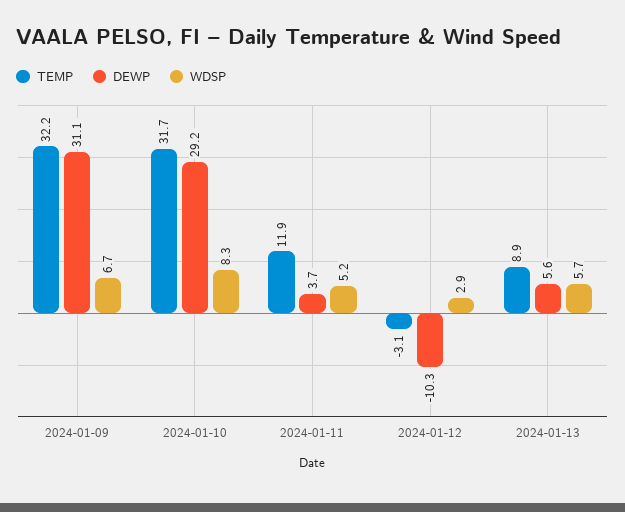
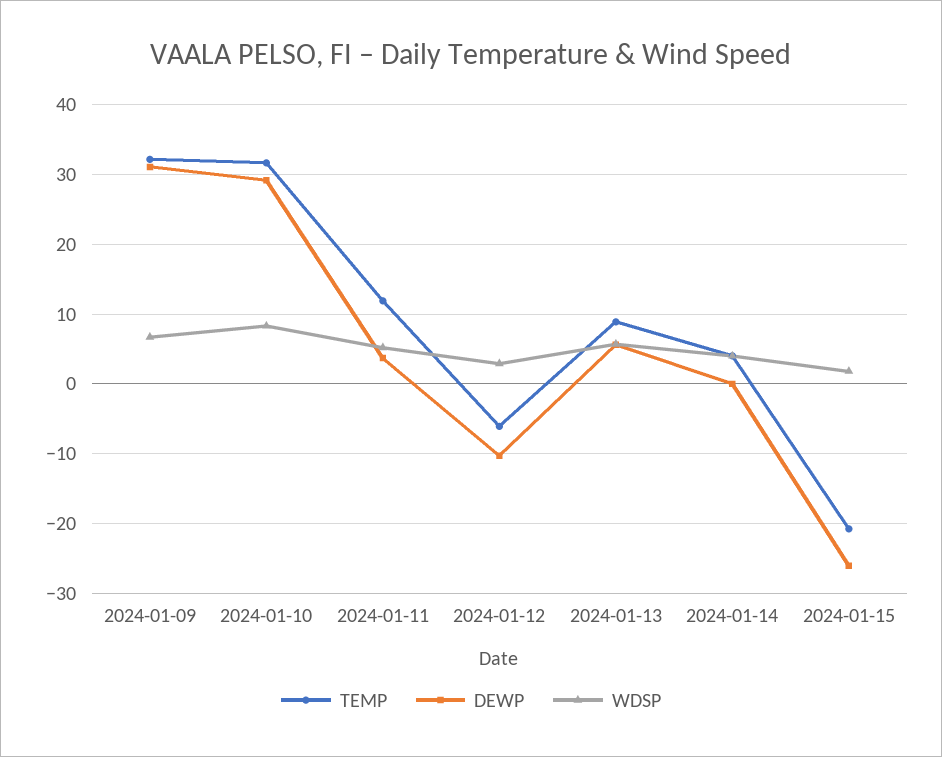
TEMP, 2024-01-12: -3.1 -> -6
TEMP, 2024-01-14: none -> 4
DEWP, 2024-01-14: none -> 0
WDSP, 2024-01-14: none -> 4
TEMP, 2024-01-15: none -> -21
DEWP, 2024-01-15: none -> -26
WDSP, 2024-01-15: none -> 2

